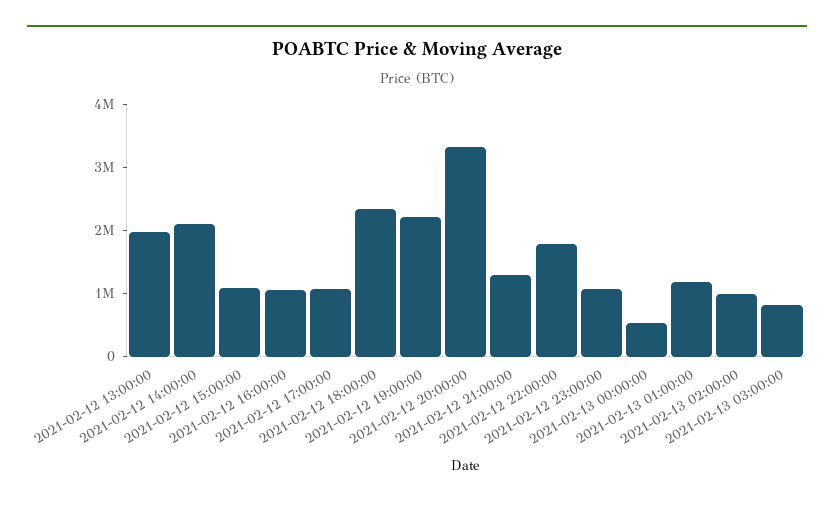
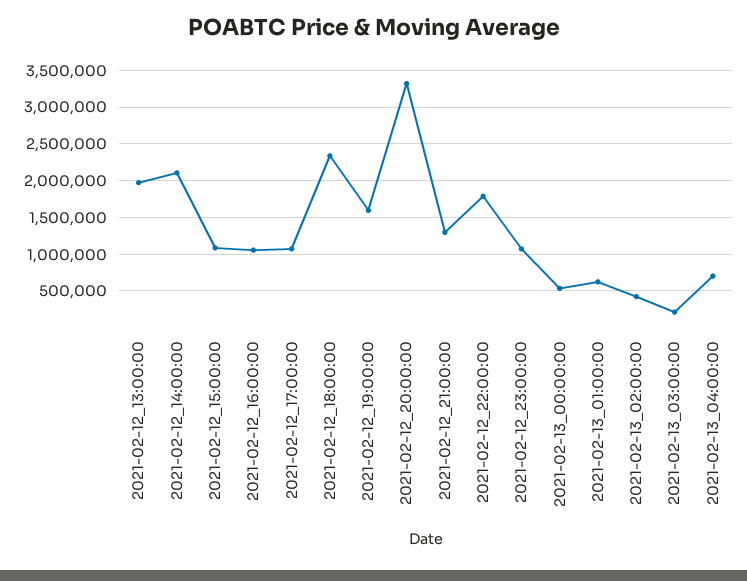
2021-02-12 19:00:00: 2200000 -> 1600000
2021-02-13 01:00:00: 1200000 -> 600000
2021-02-13 02:00:00: 1000000 -> 400000
2021-02-13 03:00:00: 800000 -> 200000
2021-02-13_04:00:00: none -> 700000

